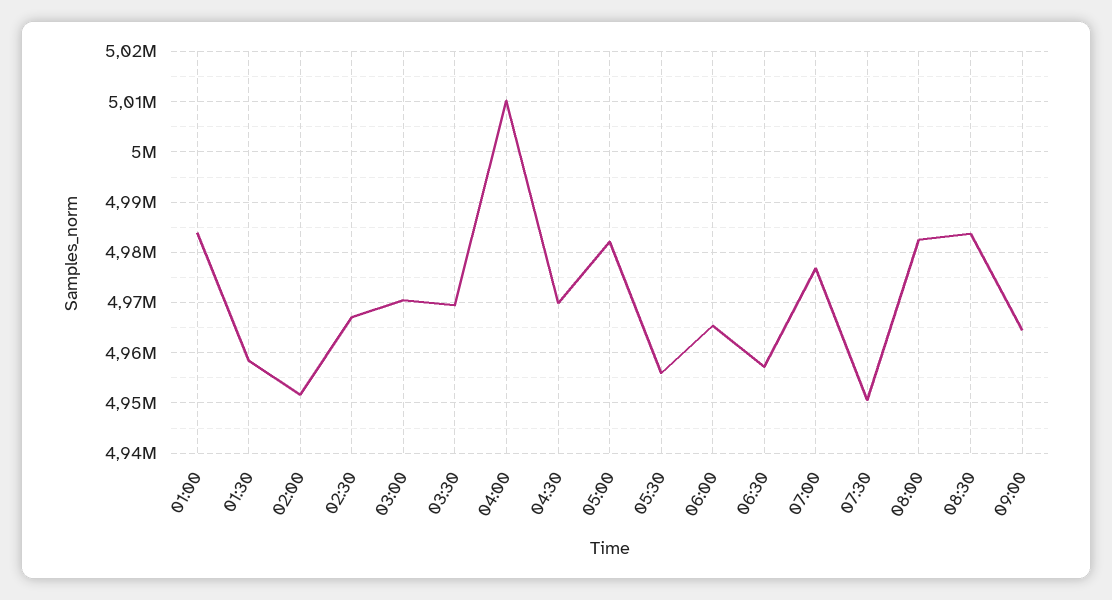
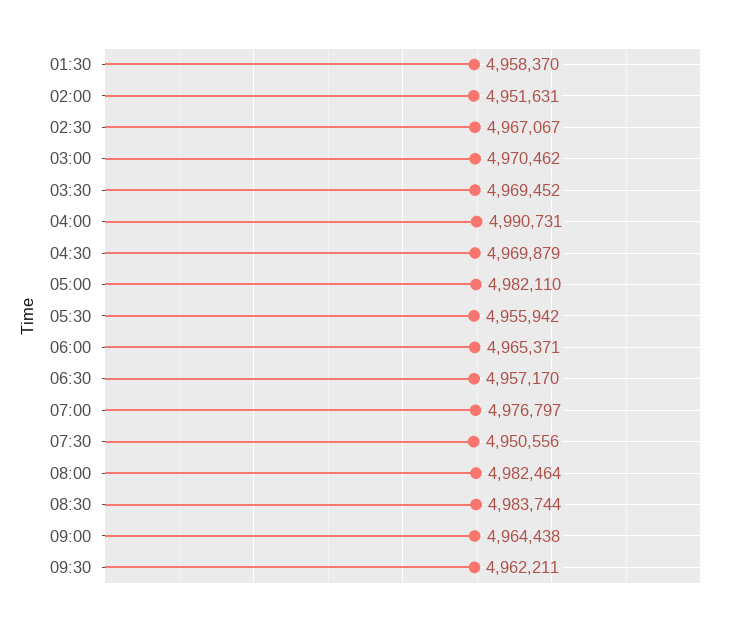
01:00: 4984000 -> none
04:00: 5010000 -> 4990731
09:30: none -> 4962211

